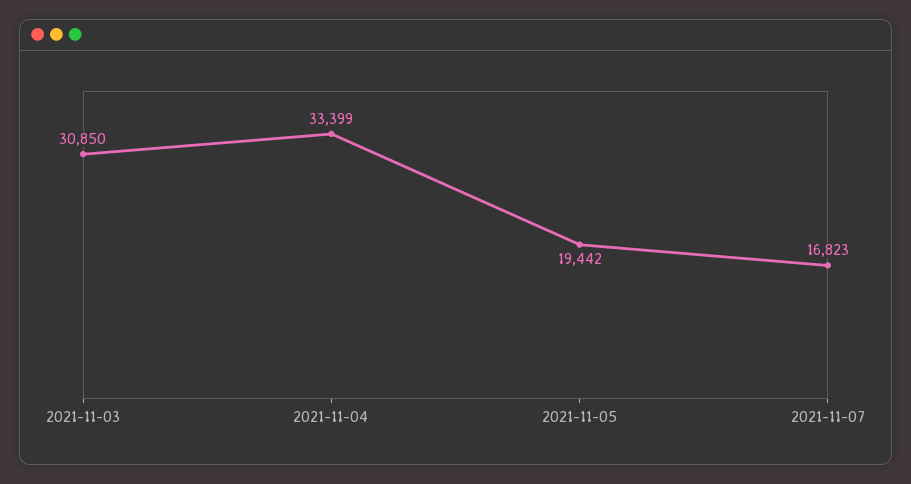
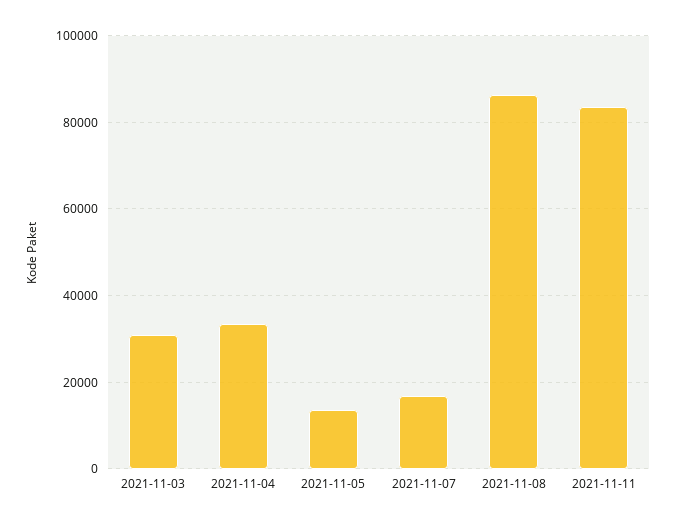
2021-11-05: 19442 -> 14000
2021-11-08: none -> 86000
2021-11-11: none -> 84000

